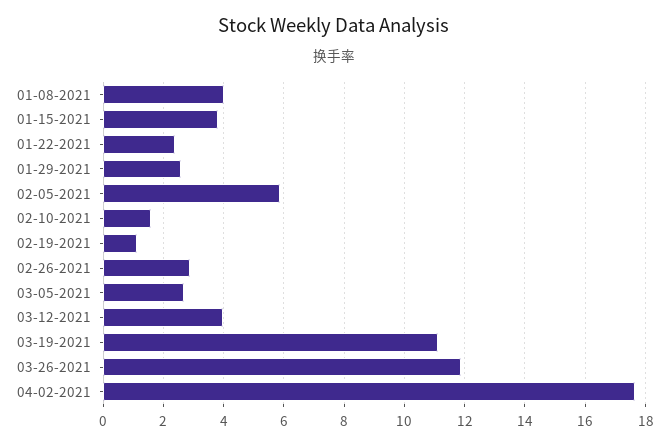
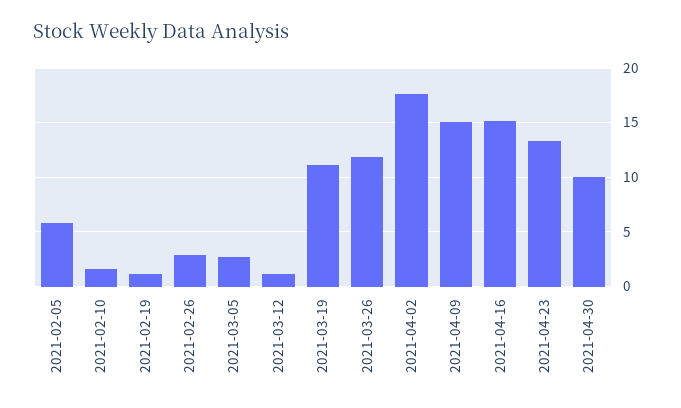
01-08-2021: 4 -> none
01-15-2021: 3.8 -> none
01-22-2021: 2.4 -> none
01-29-2021: 2.6 -> none
03-12-2021: 4 -> 1
2021-04-09: none -> 15
2021-04-16: none -> 15
2021-04-23: none -> 13
2021-04-30: none -> 10

